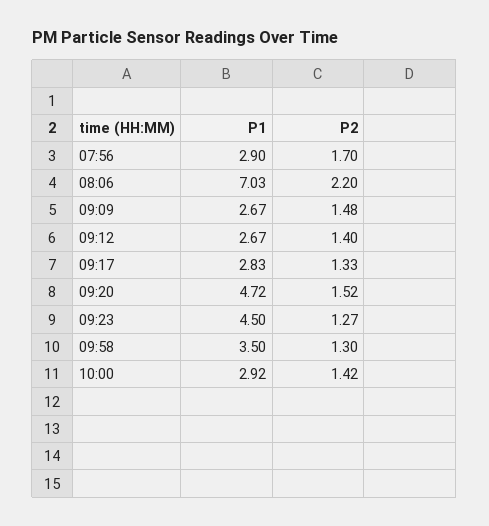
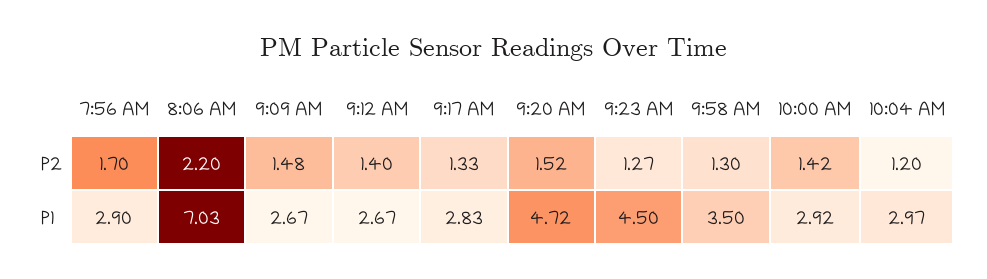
P2, 10:04 AM: none -> 1.2
P1, 10:04 AM: none -> 2.97

